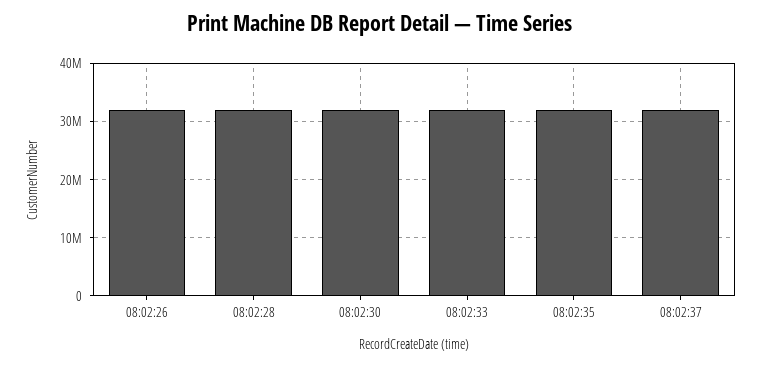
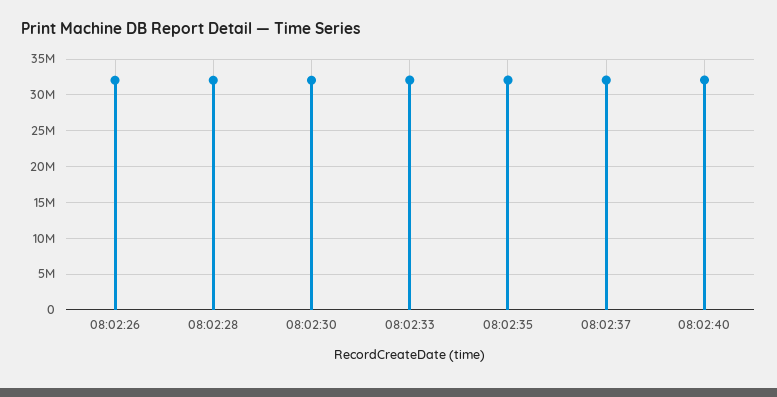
08:02:40: none -> 32000000

